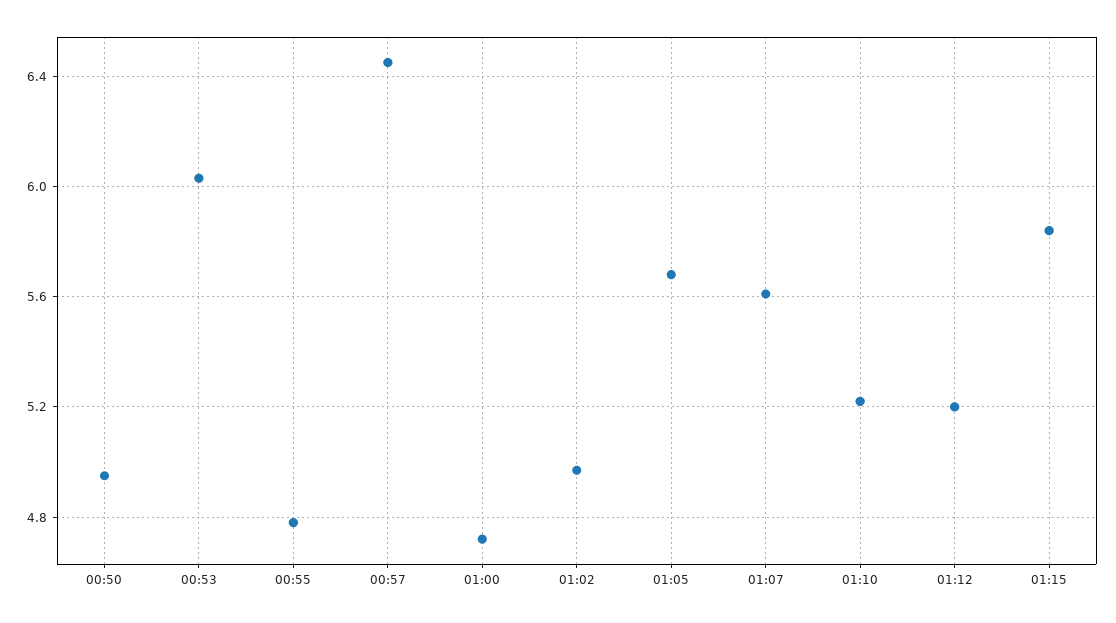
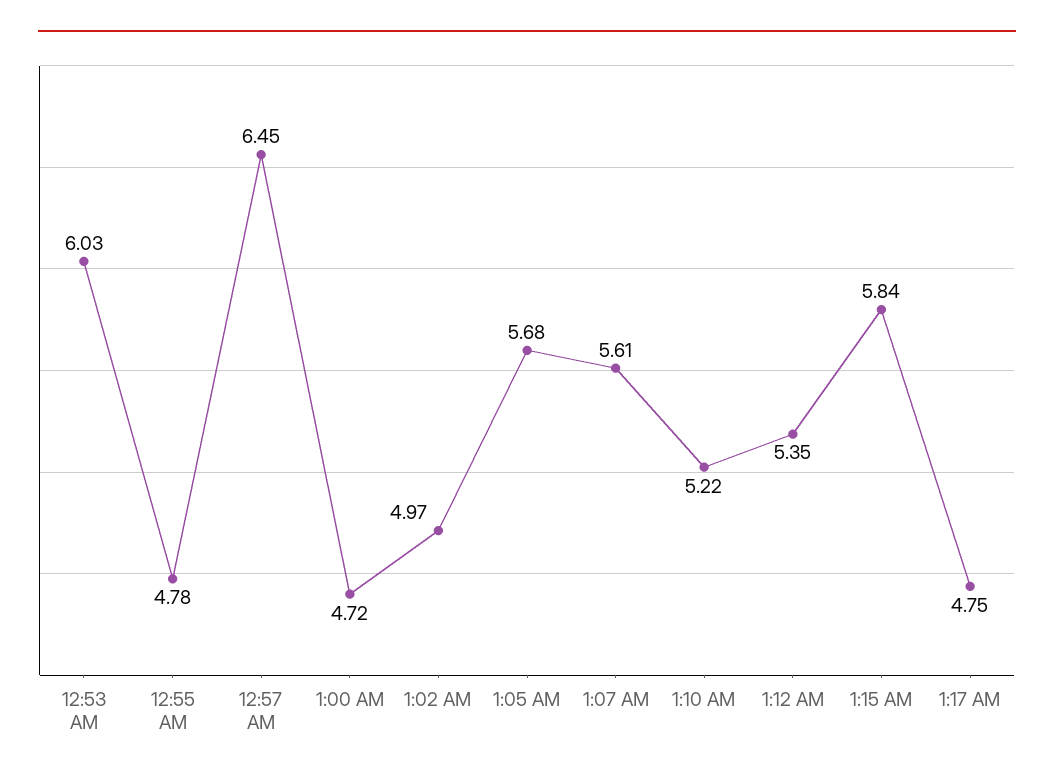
00:50: 4.95 -> none
01:12: 5.2 -> 5.35
1:17 AM: none -> 4.75

